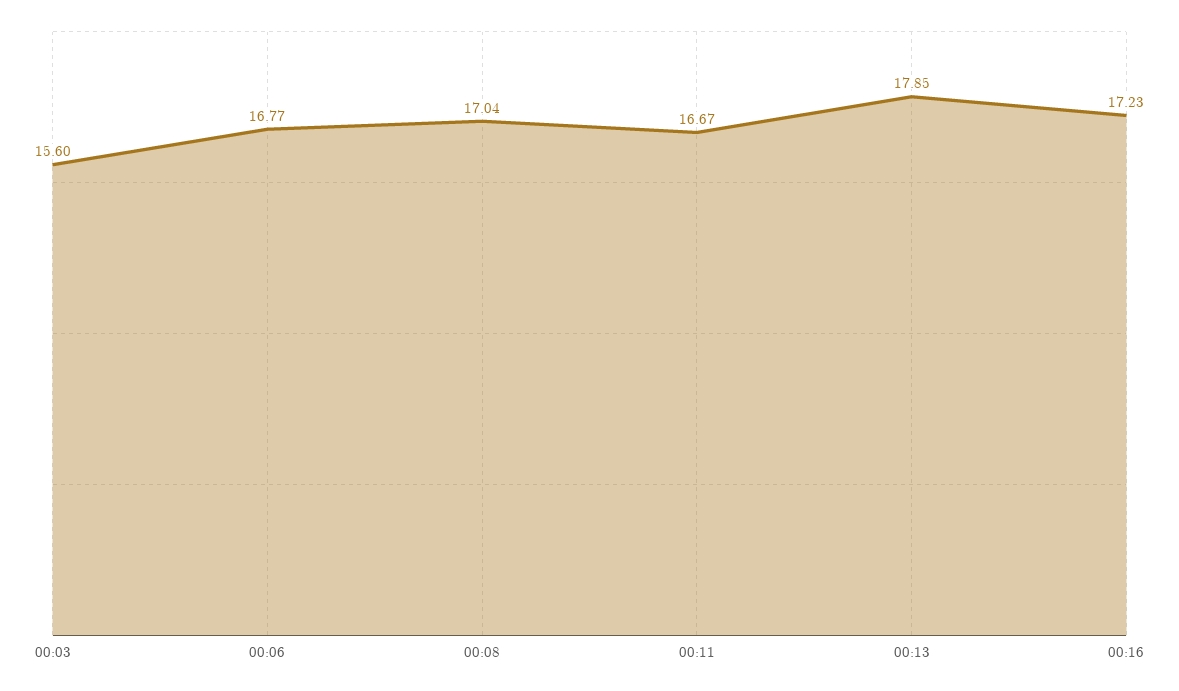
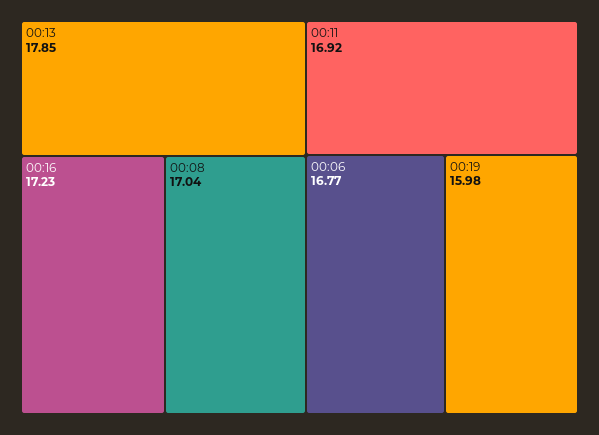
00:03: 15.6 -> none
00:11: 16.67 -> 16.92
00:19: none -> 15.98

